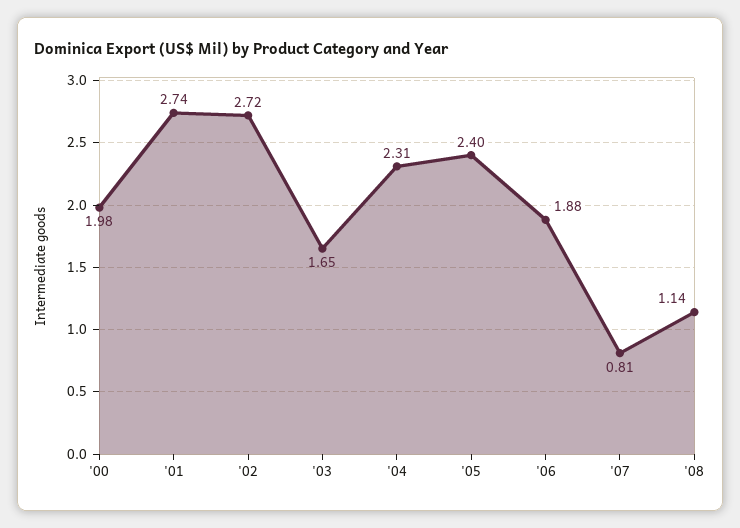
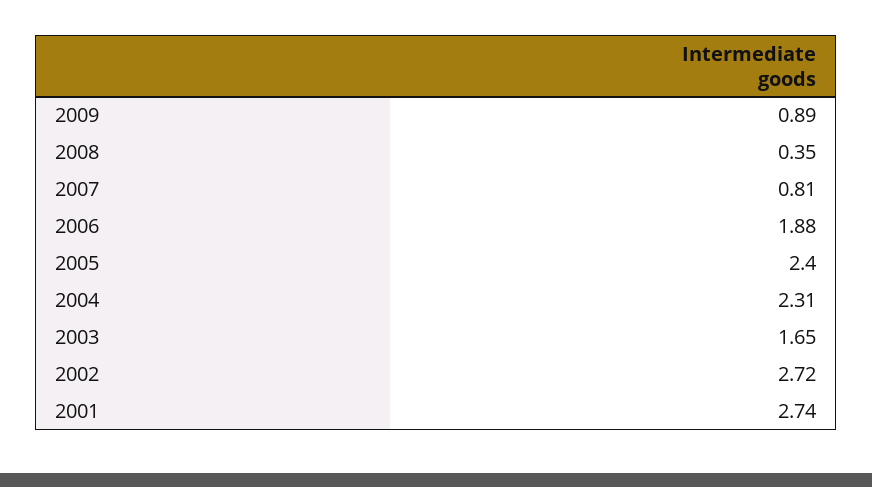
'00: 1.98 -> none
'08: 1.14 -> 0.35
2009: none -> 0.89

